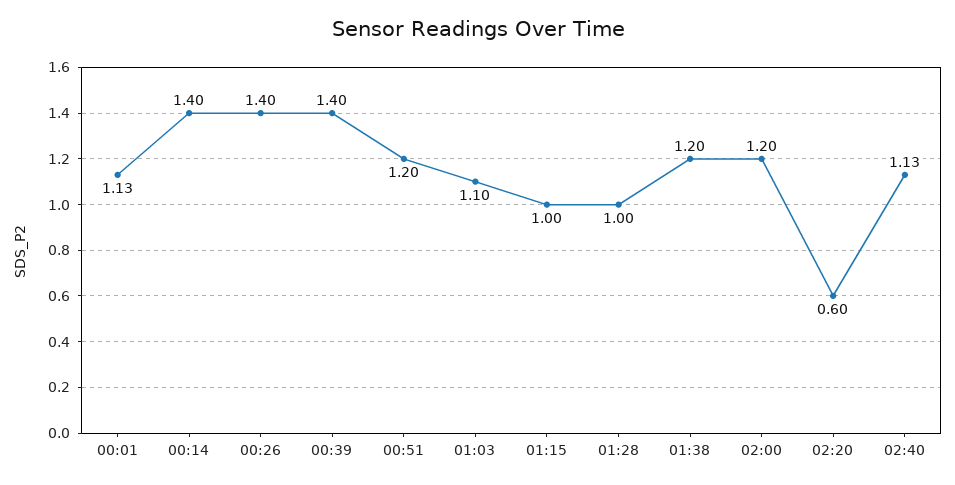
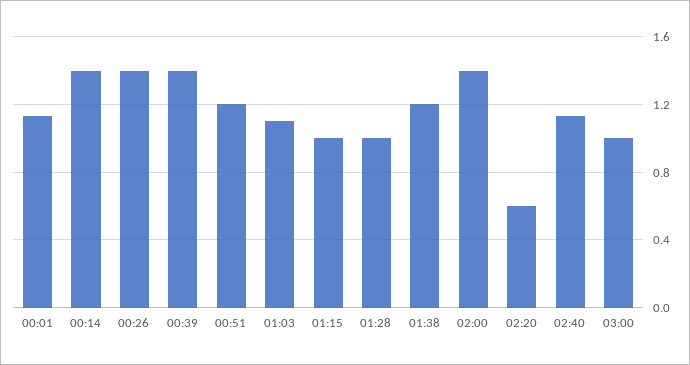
02:00: 1.2 -> 1.4
03:00: none -> 1

